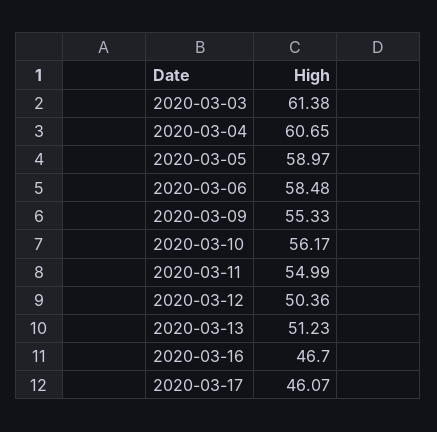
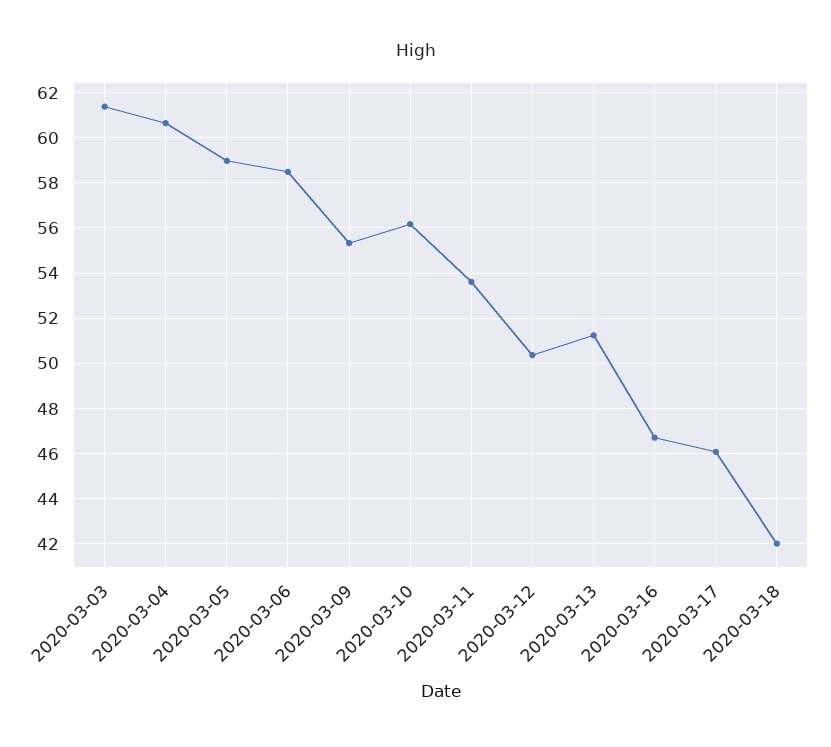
2020-03-11: 54.99 -> 53.5
2020-03-18: none -> 42

